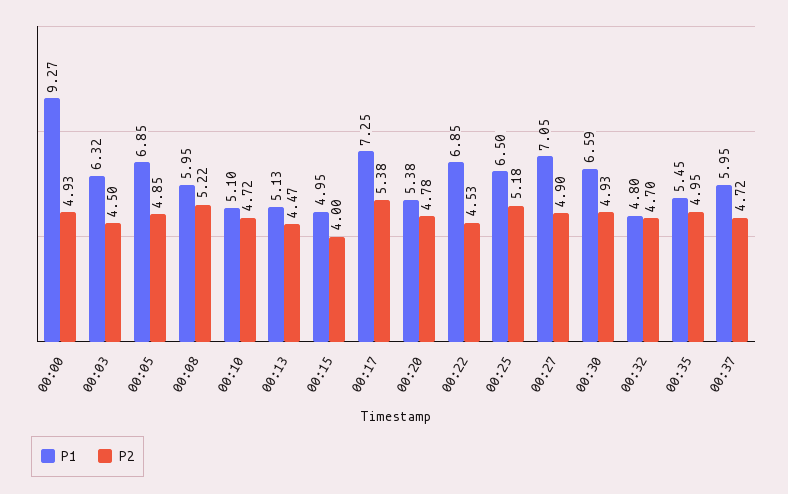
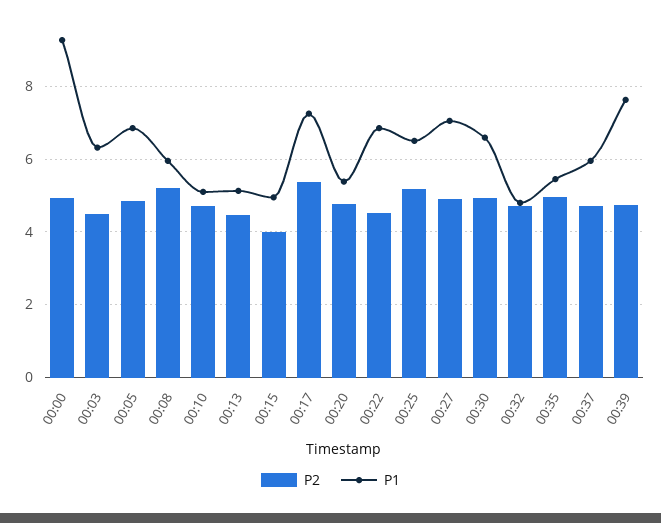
P2, 00:39: none -> 4.8
P1, 00:39: none -> 7.6

